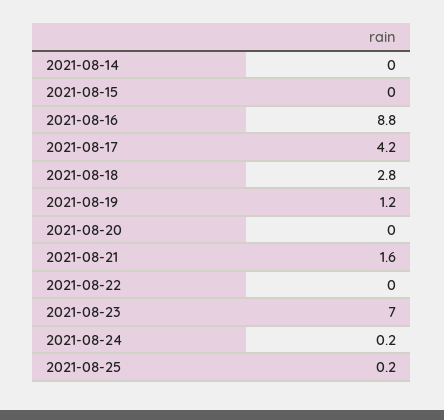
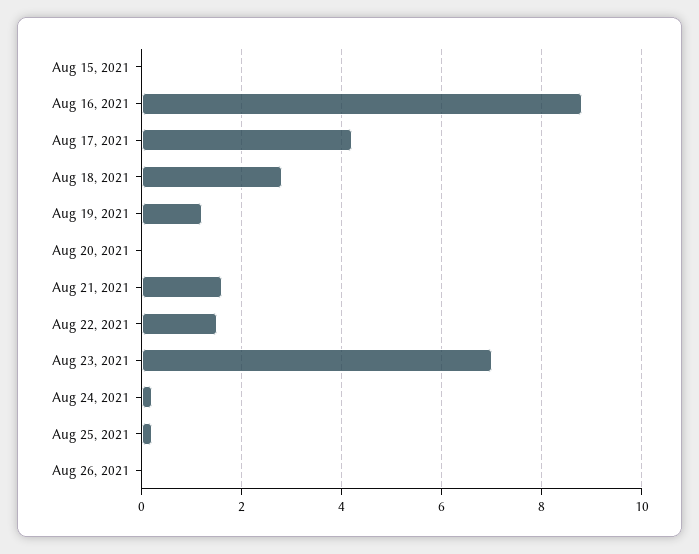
2021-08-14: 0 -> none
2021-08-22: 0 -> 1.5
Aug 26, 2021: none -> 0

